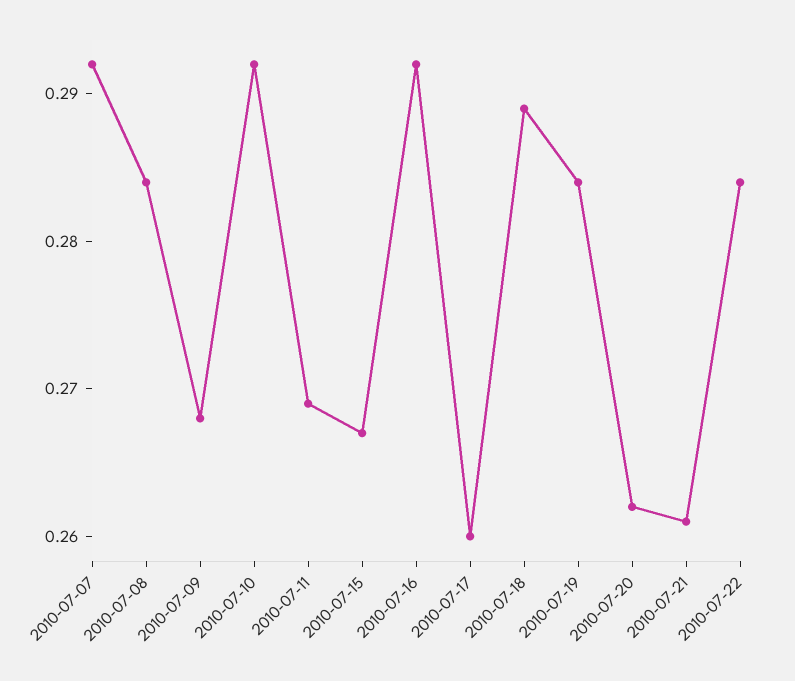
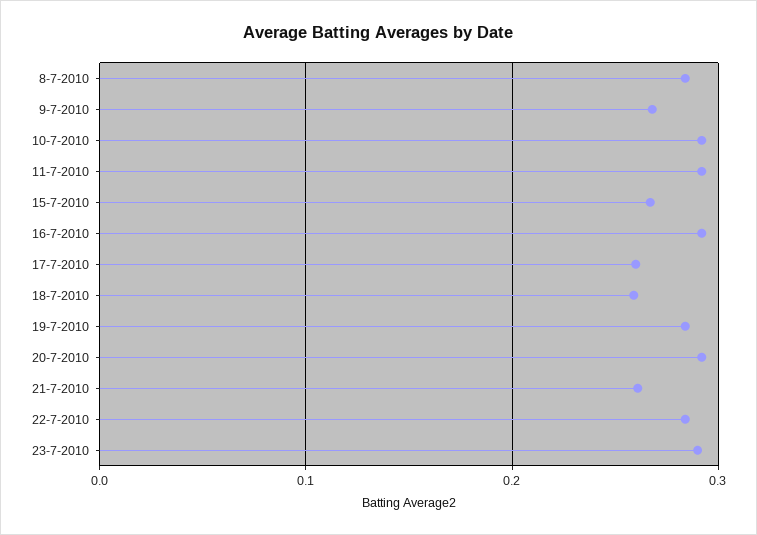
2010-07-07: 0.292 -> none
2010-07-11: 0.269 -> 0.29
2010-07-18: 0.289 -> 0.26
2010-07-20: 0.262 -> 0.29
23-7-2010: none -> 0.29

